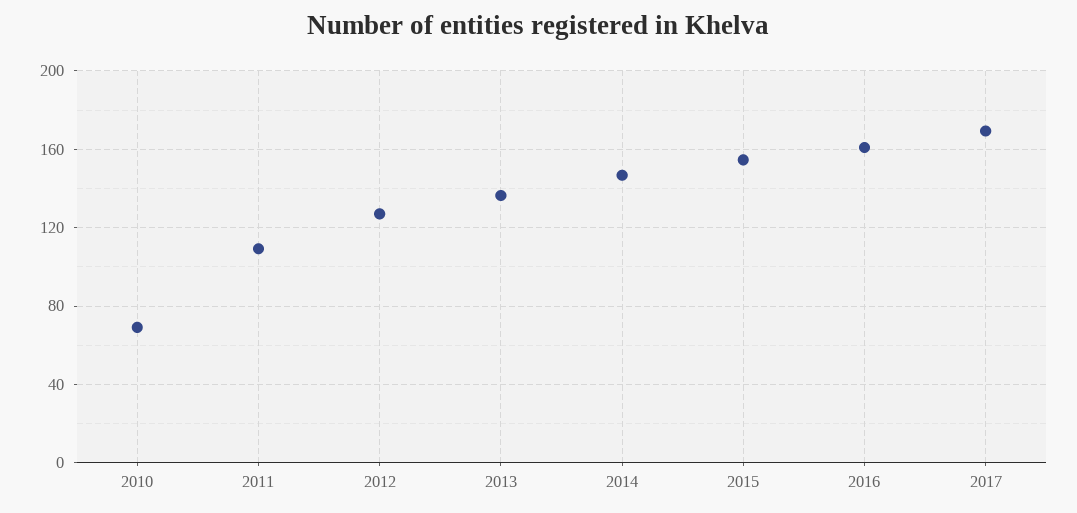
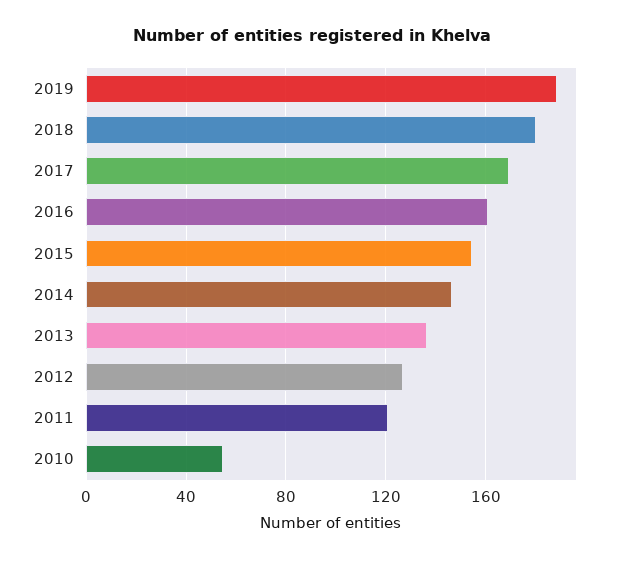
2010: 70 -> 55
2011: 110 -> 120
2019: none -> 190
2018: none -> 180

